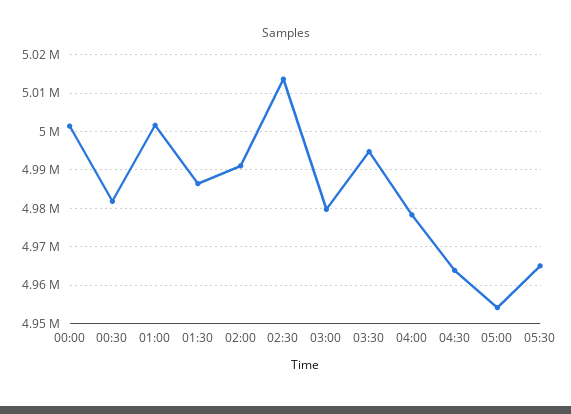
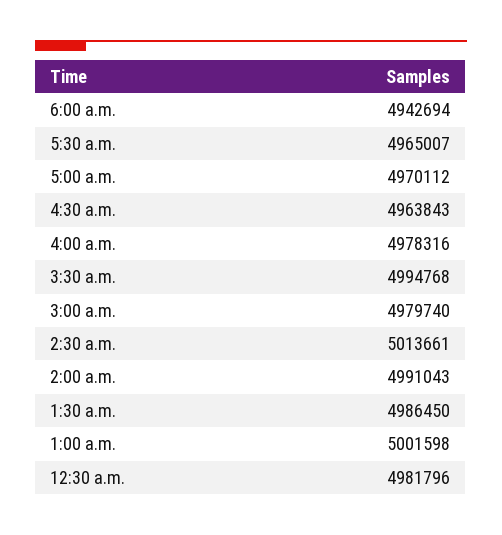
00:00: 5002000 -> none
05:00: 4954000 -> 4970112
6:00 a.m.: none -> 4942694

